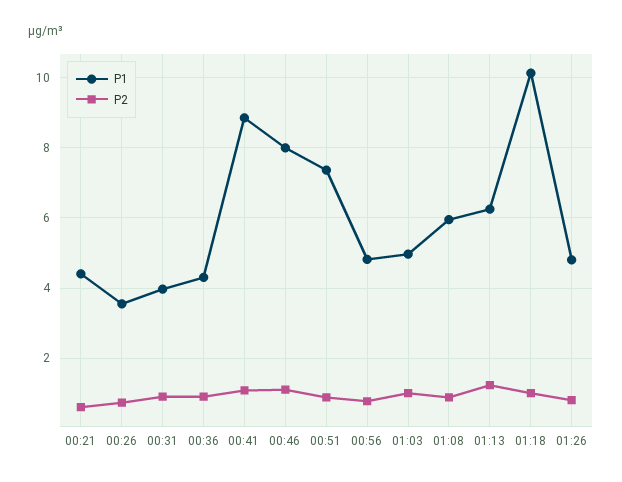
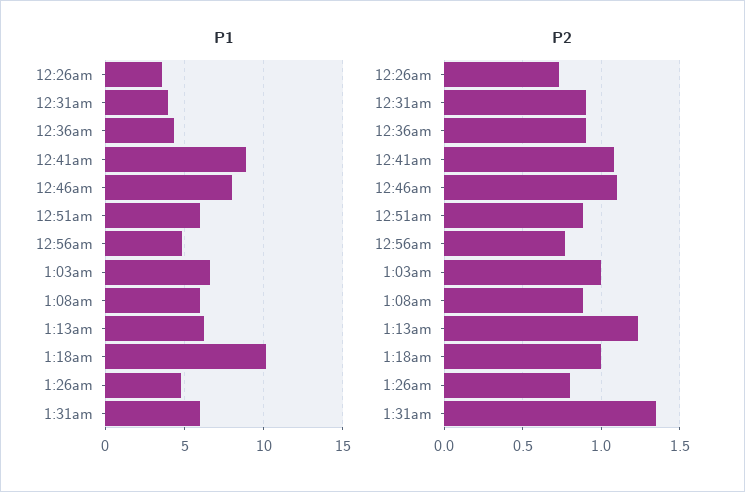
P1, 00:21: 4.4 -> none
P2, 00:21: 0.6 -> none
P1, 00:51: 7.4 -> 6
P1, 01:03: 5 -> 6.5
P1, 1:31am: none -> 6
P2, 1:31am: none -> 1.35

